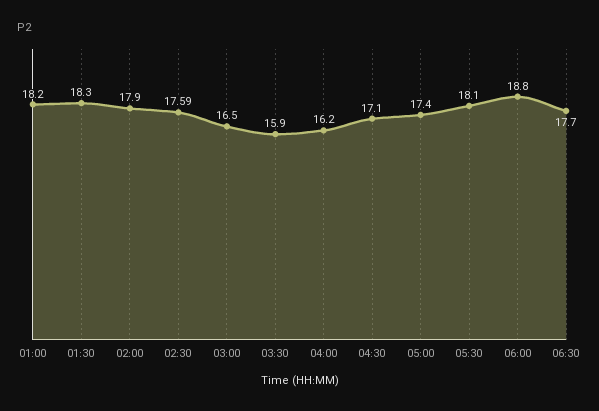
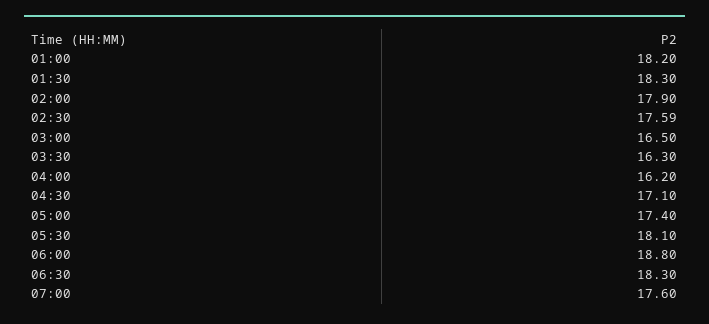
03:30: 15.9 -> 16.3
06:30: 17.7 -> 18.3
07:00: none -> 17.6

